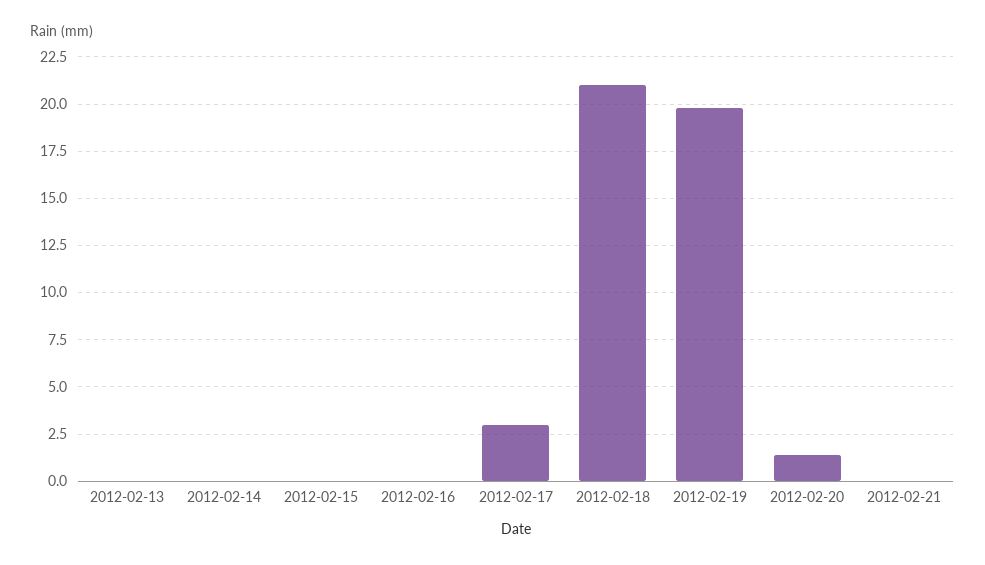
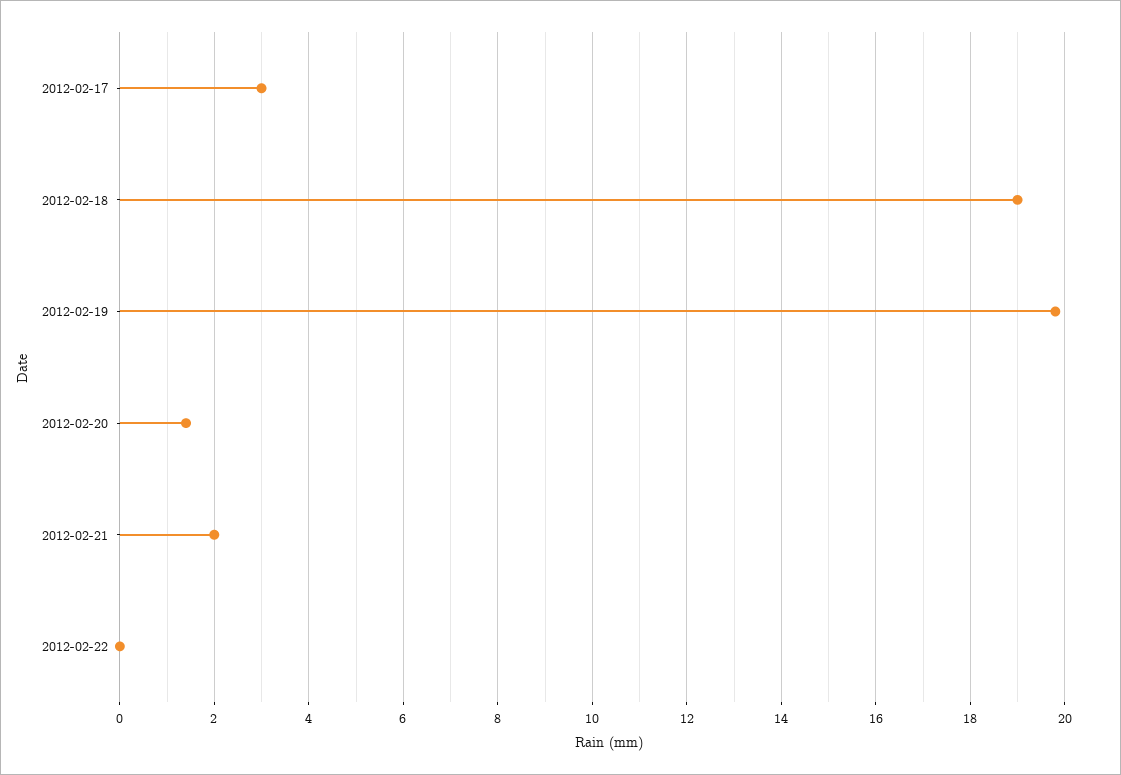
2012-02-13: 0 -> none
2012-02-14: 0 -> none
2012-02-15: 0 -> none
2012-02-16: 0 -> none
2012-02-18: 21 -> 19
2012-02-21: 0 -> 2
2012-02-22: none -> 0

